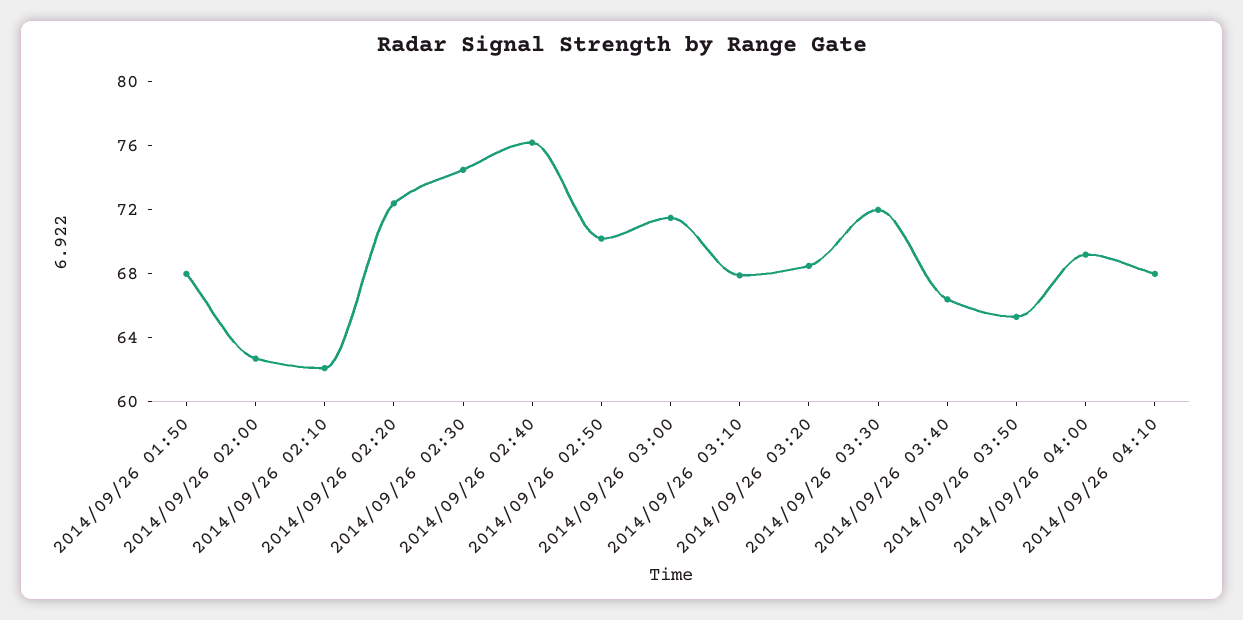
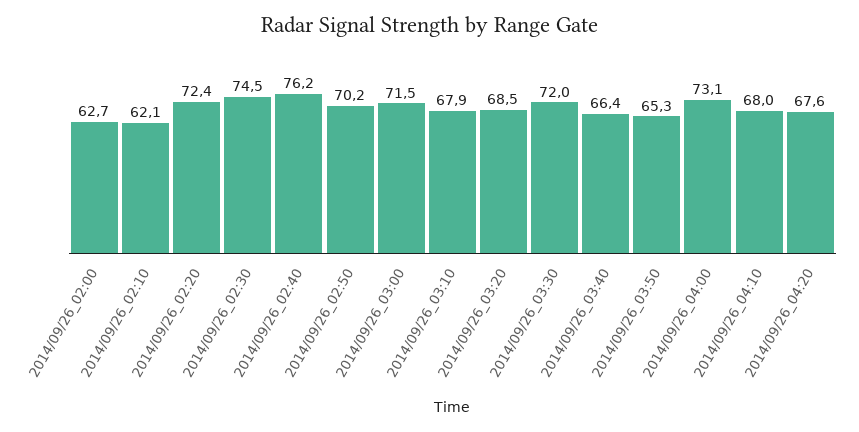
2014/09/26 01:50: 68 -> none
2014/09/26 04:00: 69 -> 73.1
2014/09/26_04:20: none -> 67.6

